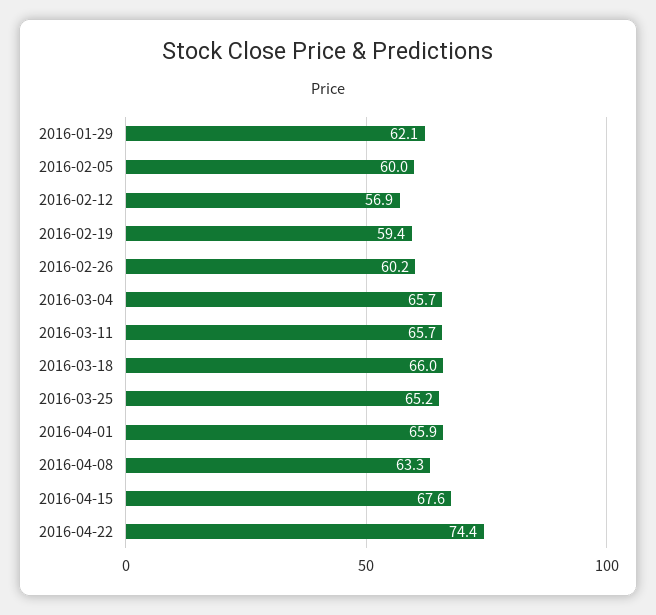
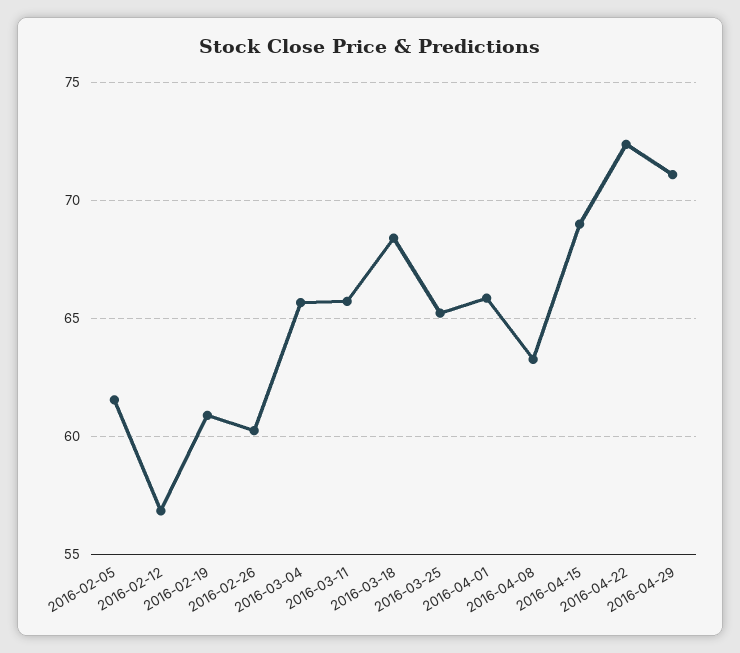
2016-01-29: 62.1 -> none
2016-02-05: 60 -> 61.5
2016-02-19: 59.4 -> 61
2016-03-18: 66 -> 68.5
2016-04-15: 67.6 -> 69
2016-04-22: 74.4 -> 72.5
2016-04-29: none -> 71

